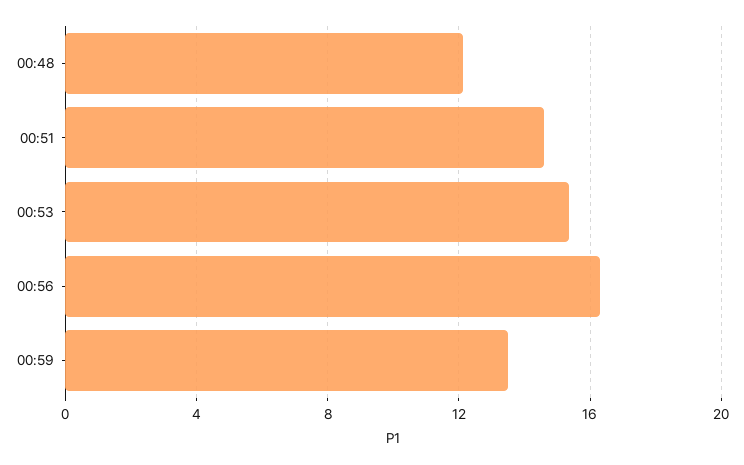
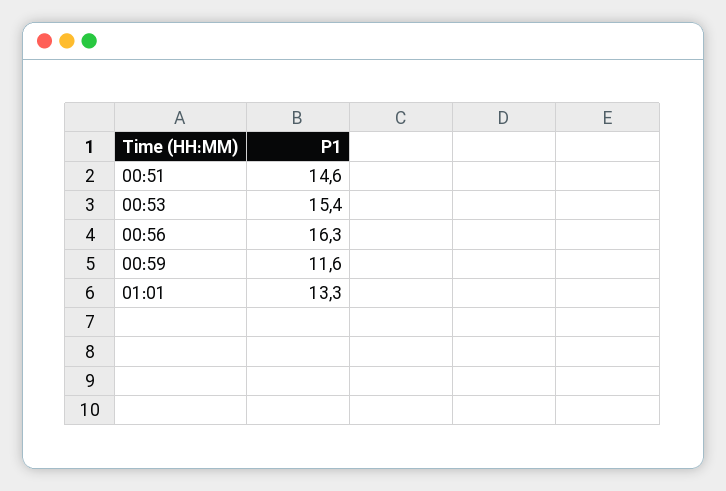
00:48: 12 -> none
00:59: 13.5 -> 11.6
01:01: none -> 13.3

